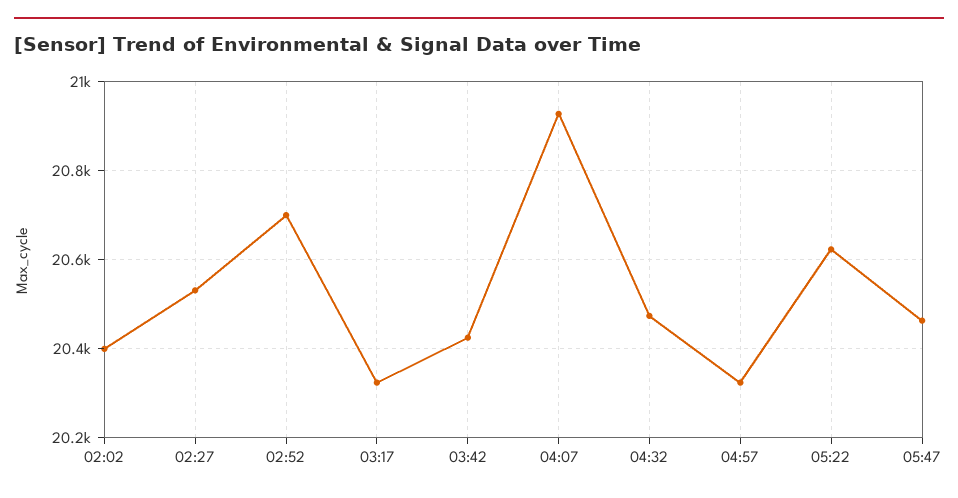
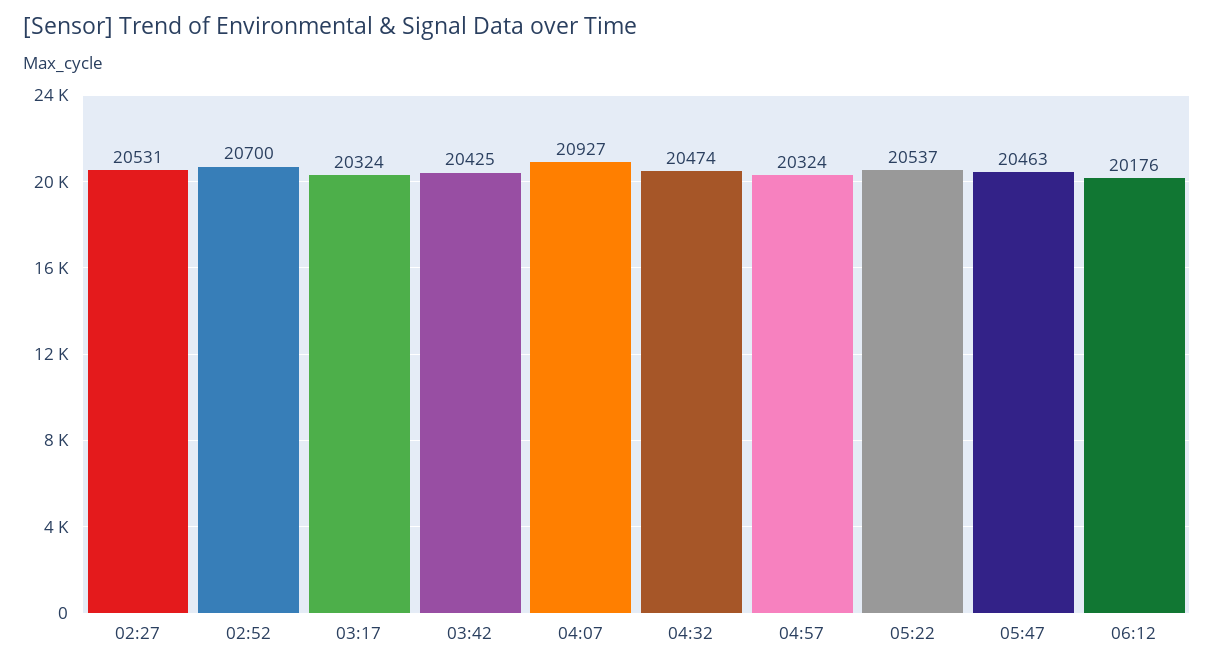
02:02: 20400 -> none
05:22: 20620 -> 20537
06:12: none -> 20176

